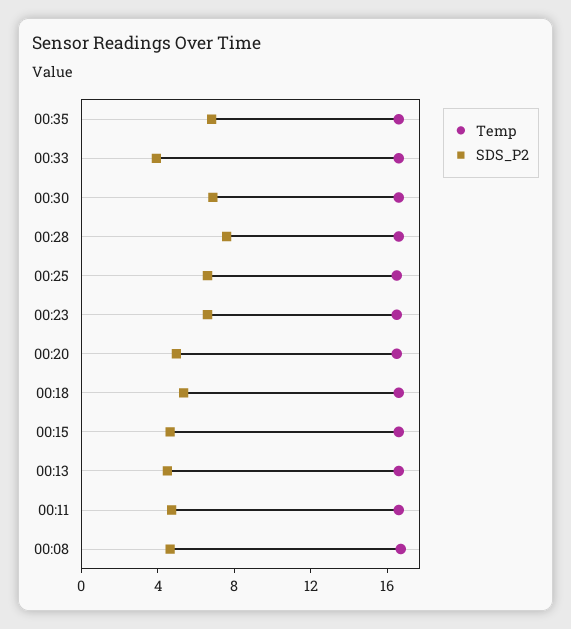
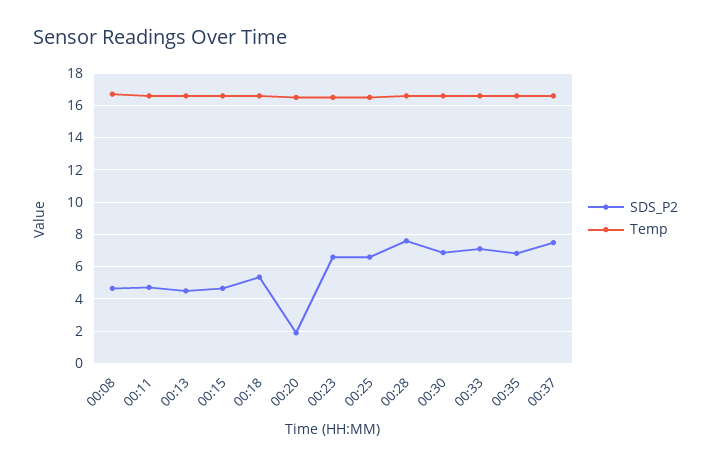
SDS_P2, 00:33: 4 -> 7
SDS_P2, 00:20: 5 -> 2
SDS_P2, 00:37: none -> 7.5
Temp, 00:37: none -> 16.5

